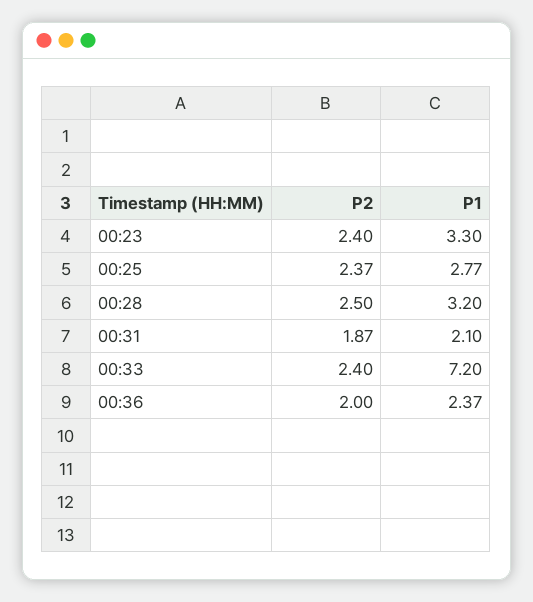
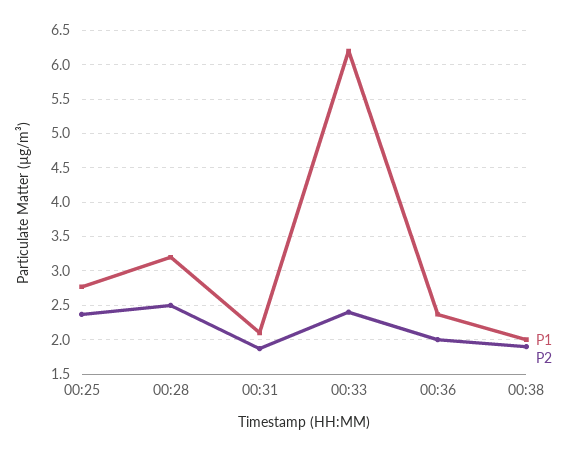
P2, 00:23: 2.4 -> none
P1, 00:23: 3.3 -> none
P1, 00:33: 7.2 -> 6.2
P1, 00:38: none -> 2
P2, 00:38: none -> 1.9

